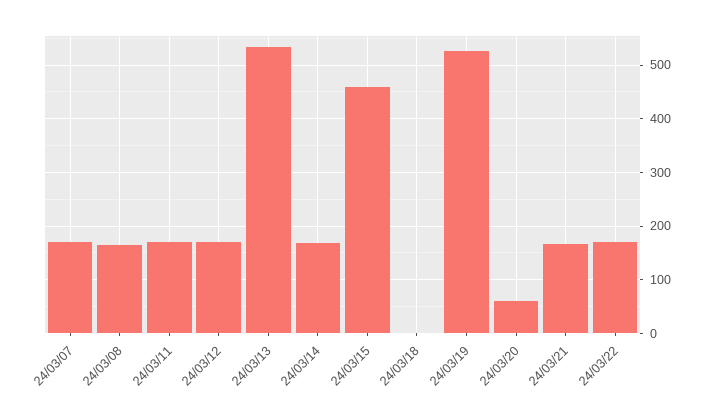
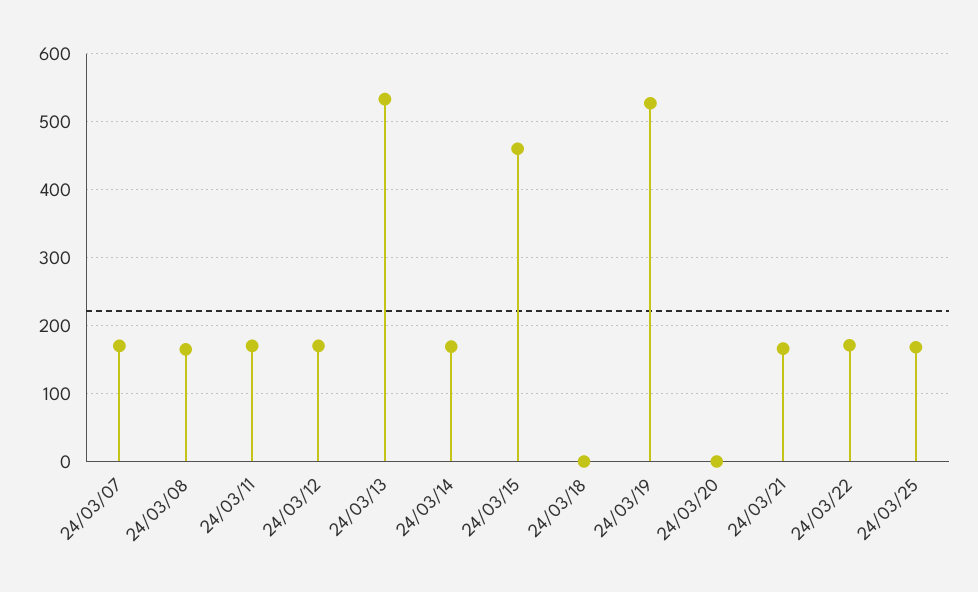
24/03/20: 60 -> 0
24/03/25: none -> 170

